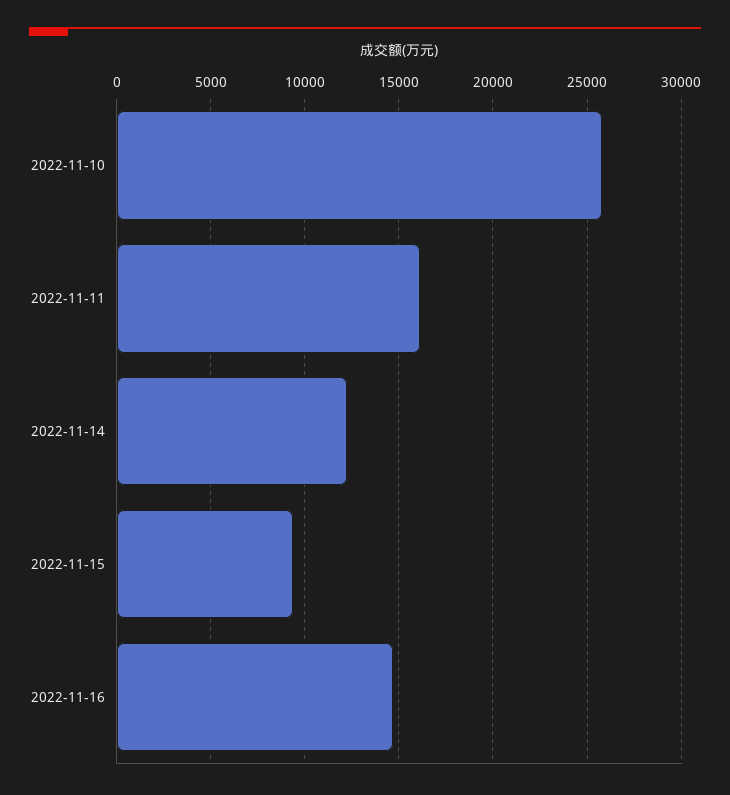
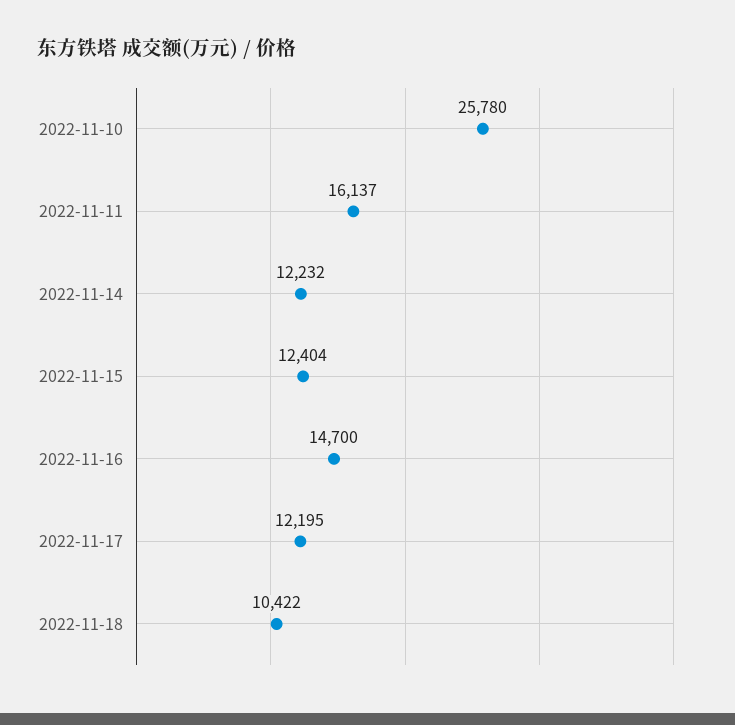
2022-11-15: 9500 -> 12404
2022-11-17: none -> 12195
2022-11-18: none -> 10422

